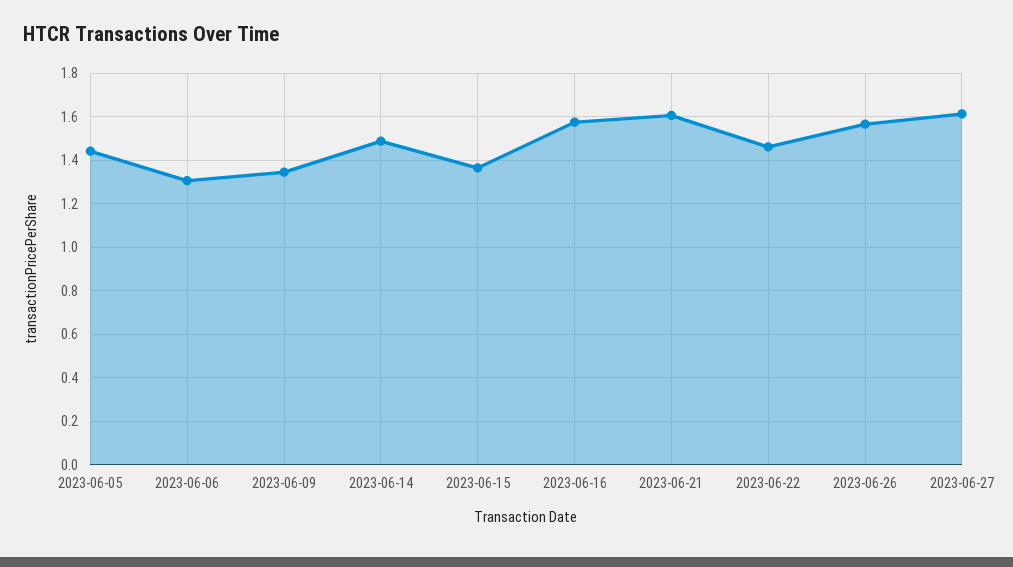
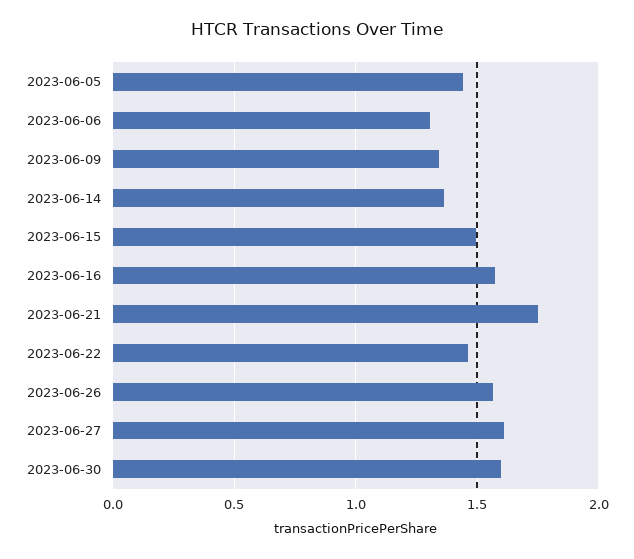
2023-06-14: 1.5 -> 1.35
2023-06-15: 1.35 -> 1.5
2023-06-21: 1.6 -> 1.75
2023-06-30: none -> 1.6

